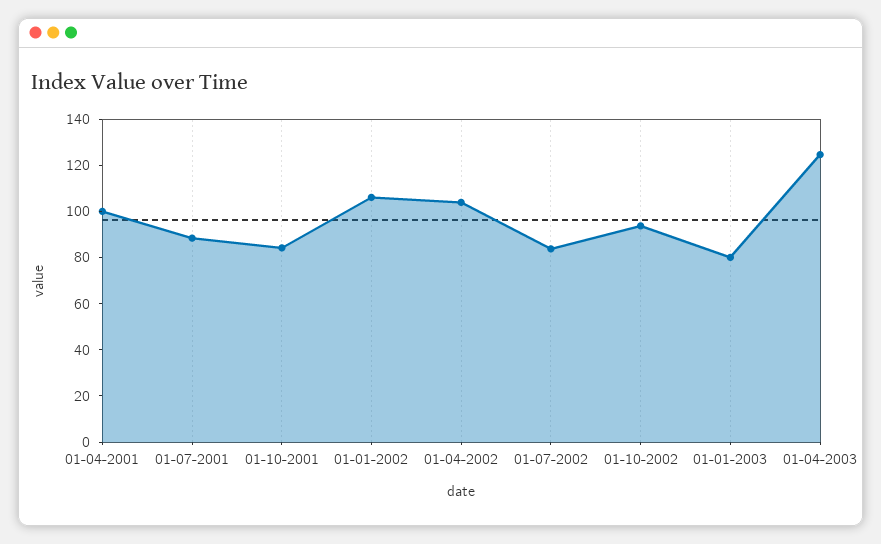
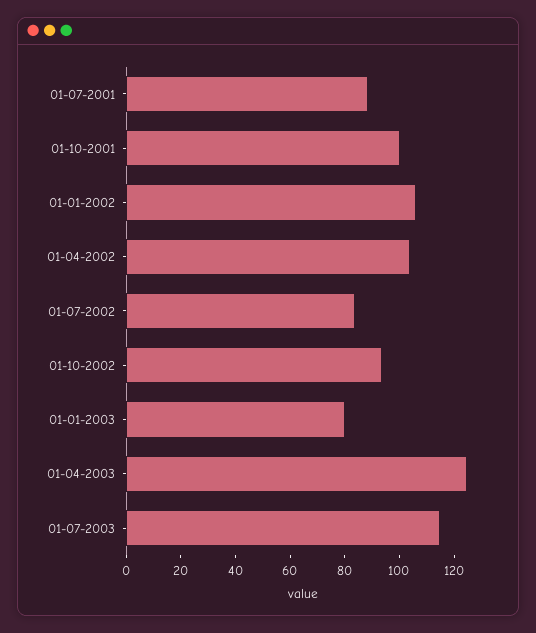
01-04-2001: 100 -> none
01-10-2001: 85 -> 100
01-07-2003: none -> 115

